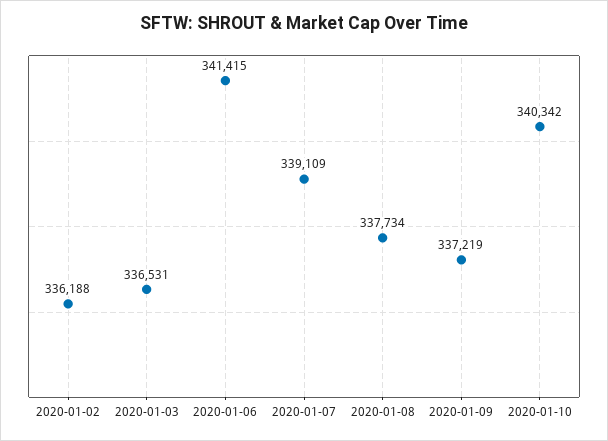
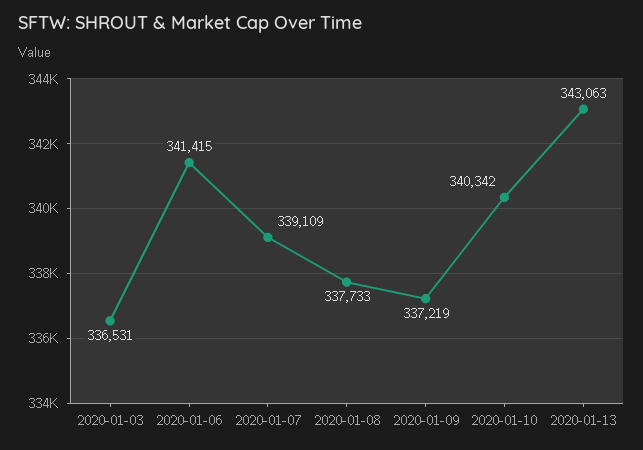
2020-01-02: 336188 -> none
2020-01-08: 337734 -> 337733
2020-01-13: none -> 343063

